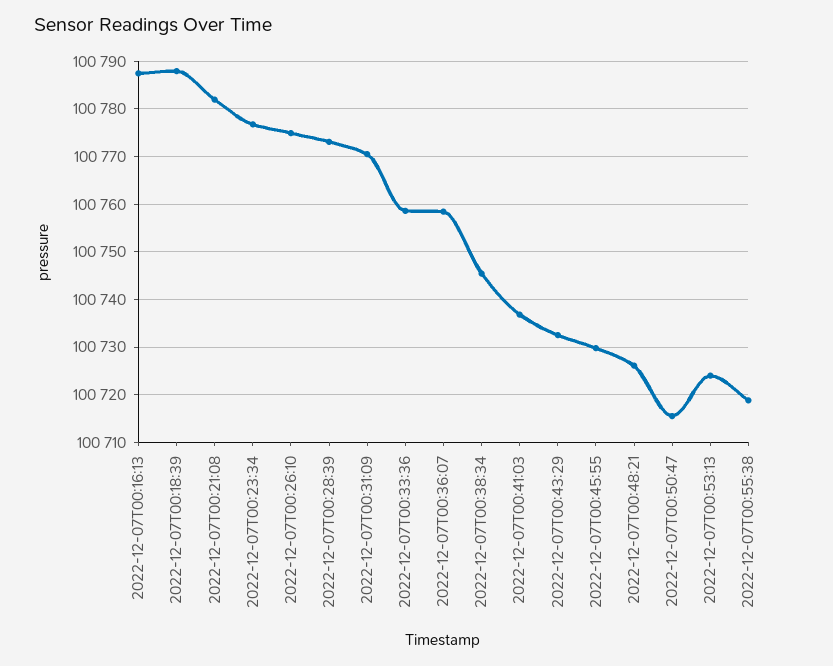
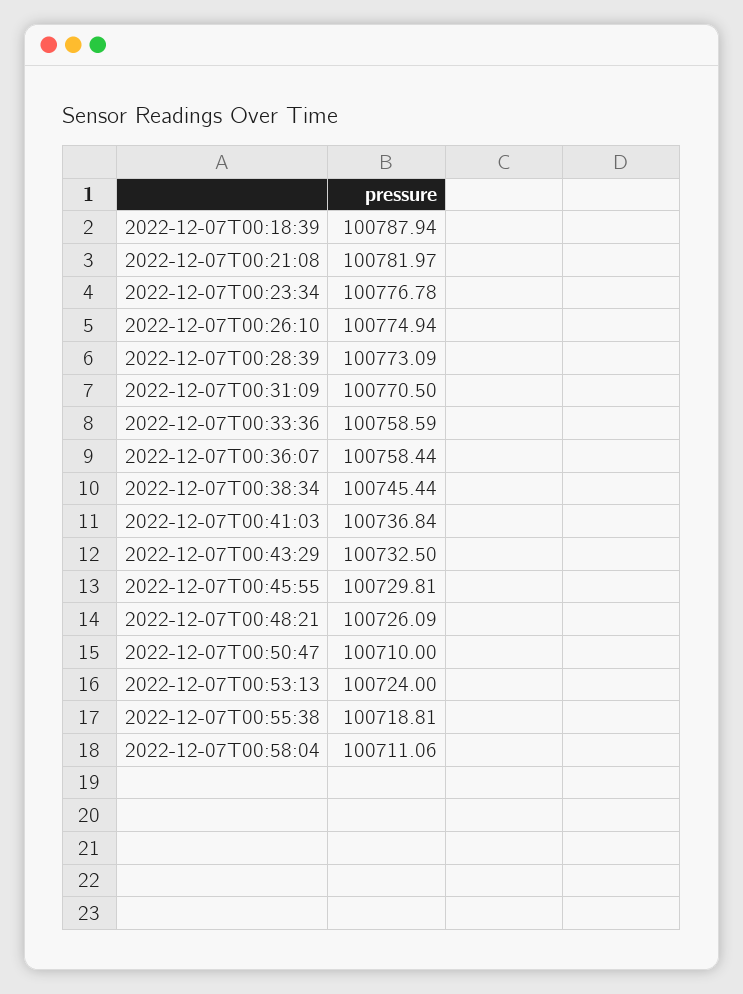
2022-12-07T00:16:13: 100788 -> none
2022-12-07T00:50:47: 100716 -> 100710
2022-12-07T00:58:04: none -> 100711.06

